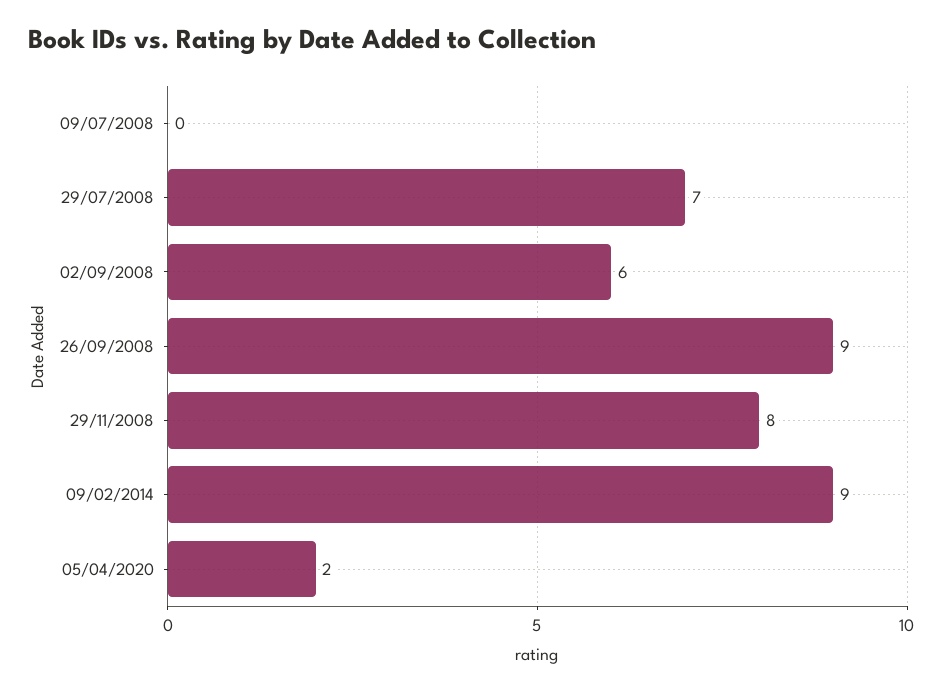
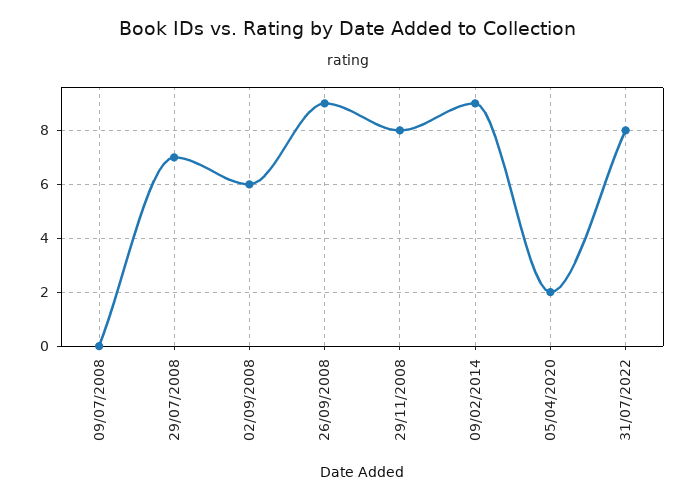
31/07/2022: none -> 8

